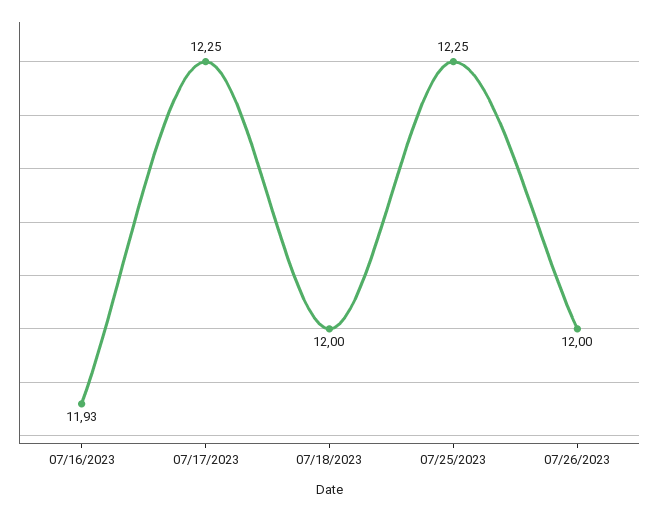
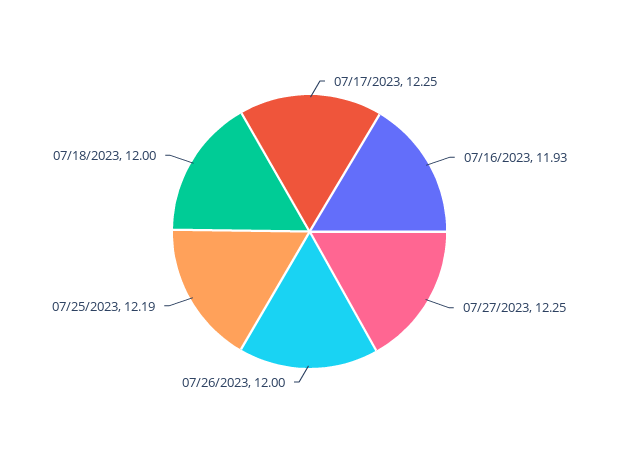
07/25/2023: 12.25 -> 12.19
07/27/2023: none -> 12.25

